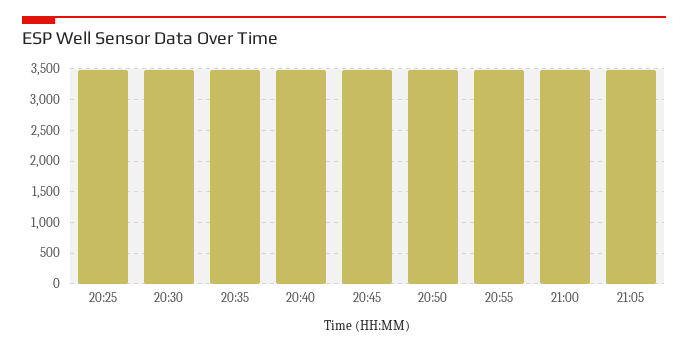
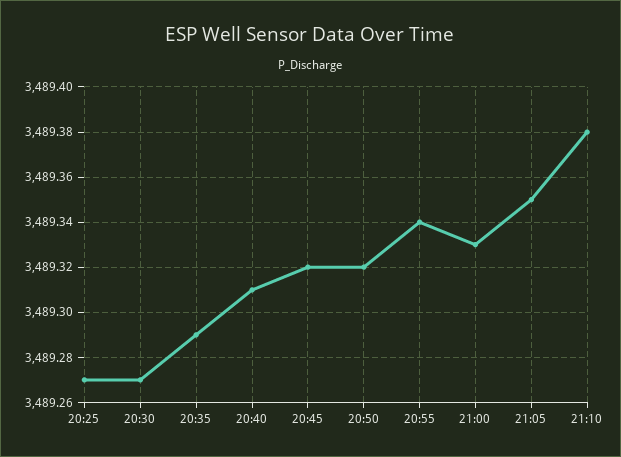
21:10: none -> 3489.38

